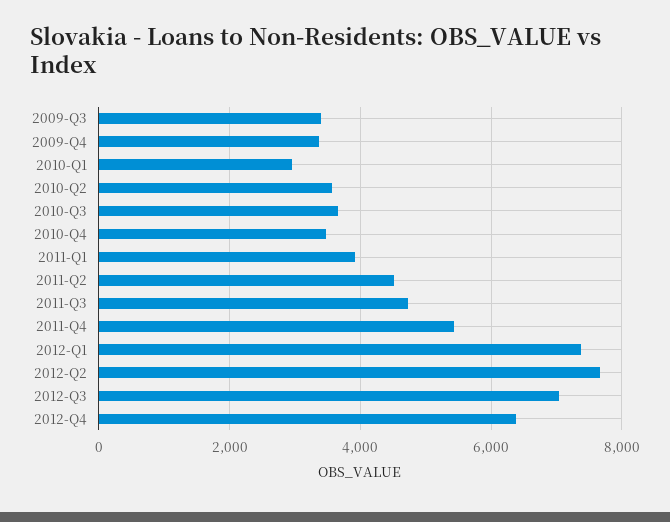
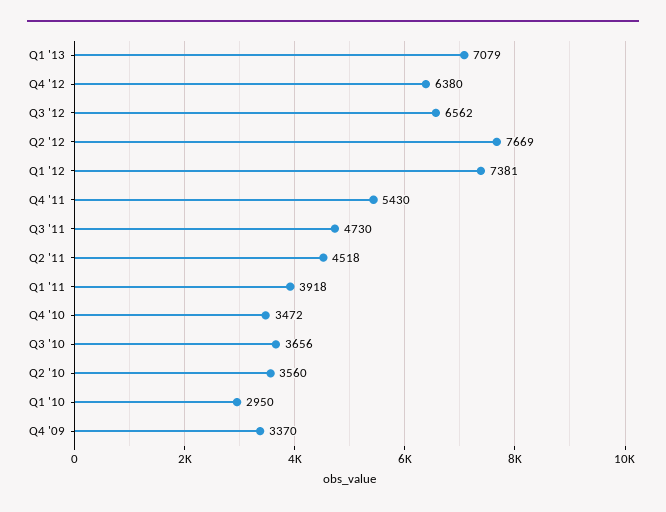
2009-Q3: 3400 -> none
2012-Q3: 7000 -> 6562
Q1 '13: none -> 7079

